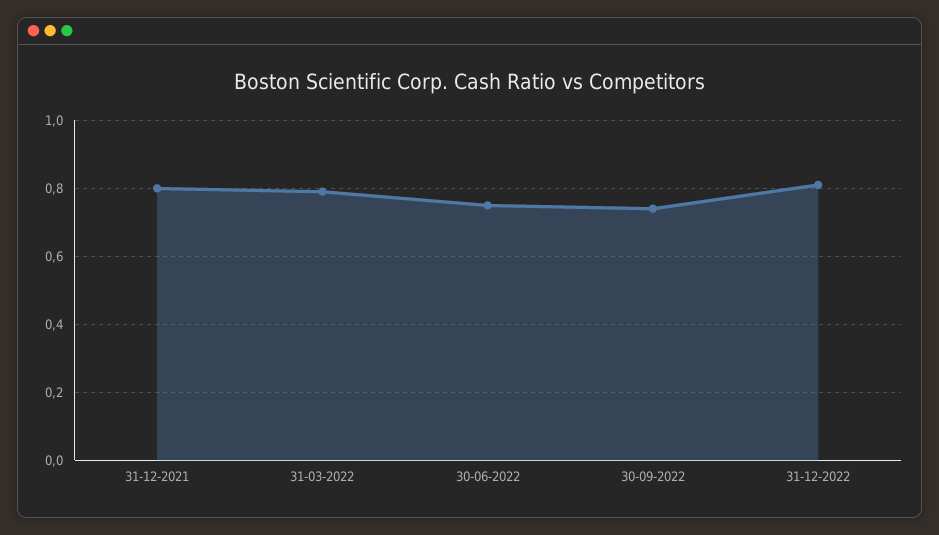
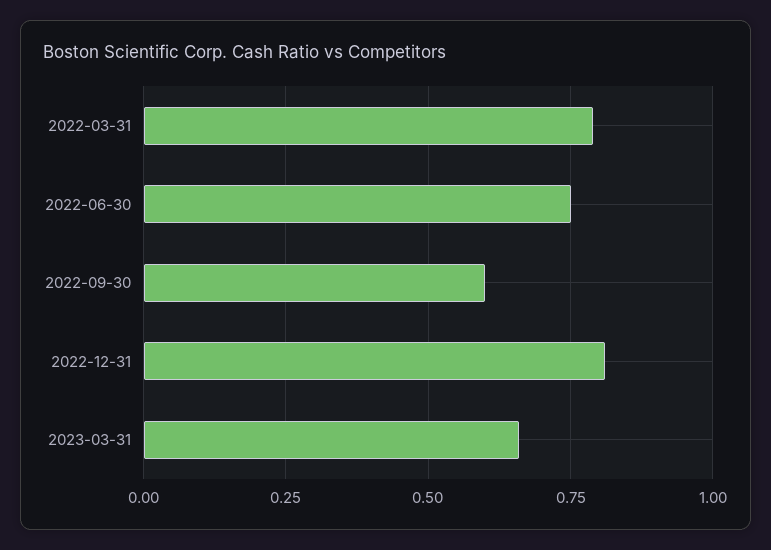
31-12-2021: 0.8 -> none
30-09-2022: 0.75 -> 0.6
2023-03-31: none -> 0.65

